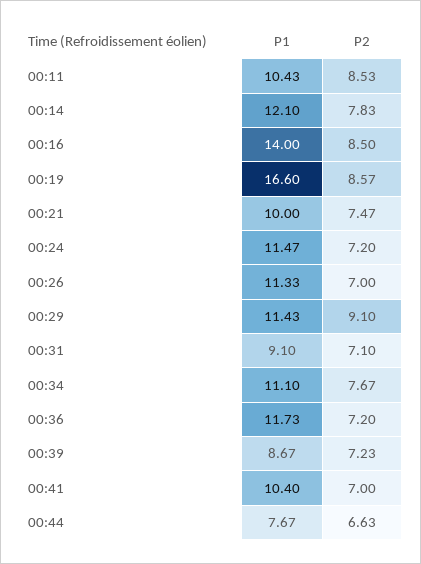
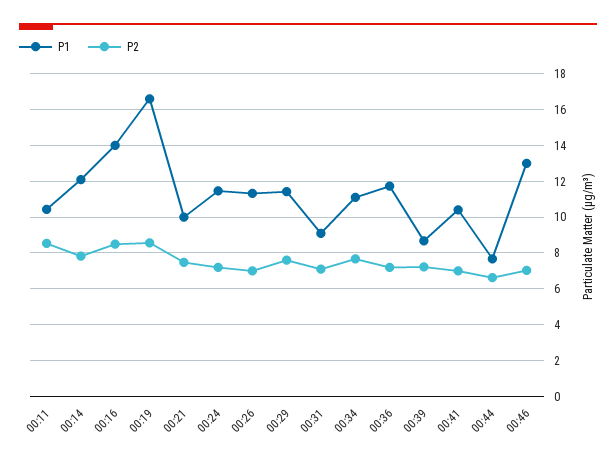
P2, 00:29: 9.1 -> 7.5
P1, 00:46: none -> 13
P2, 00:46: none -> 7

